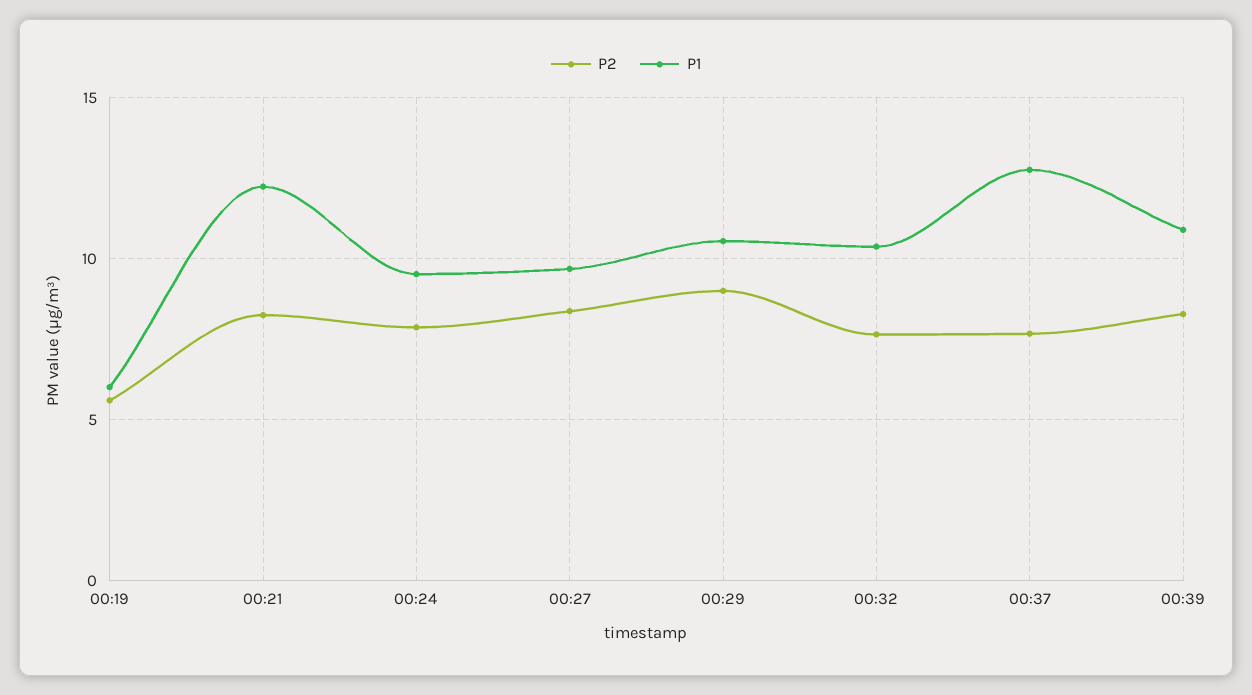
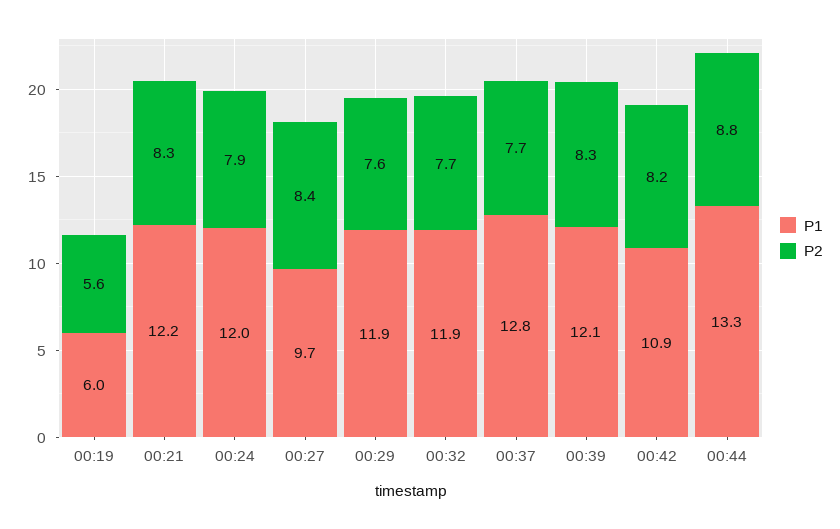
P1, 00:24: 9.5 -> 12
P2, 00:29: 9 -> 7.6
P1, 00:29: 10.5 -> 11.9
P1, 00:32: 10.5 -> 11.9
P1, 00:39: 11 -> 12.1
P1, 00:42: none -> 10.9
P2, 00:42: none -> 8.2
P1, 00:44: none -> 13.3
P2, 00:44: none -> 8.8

